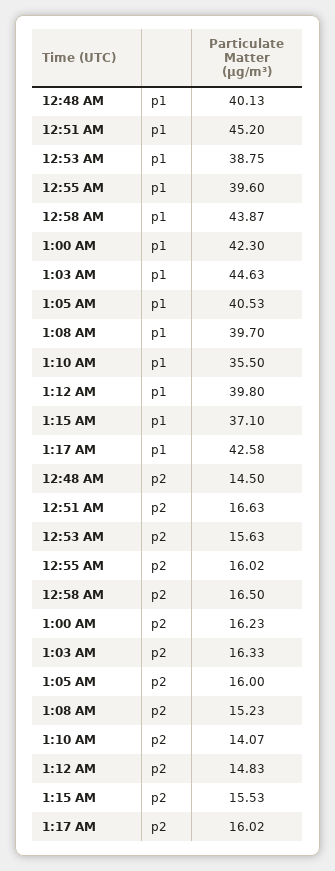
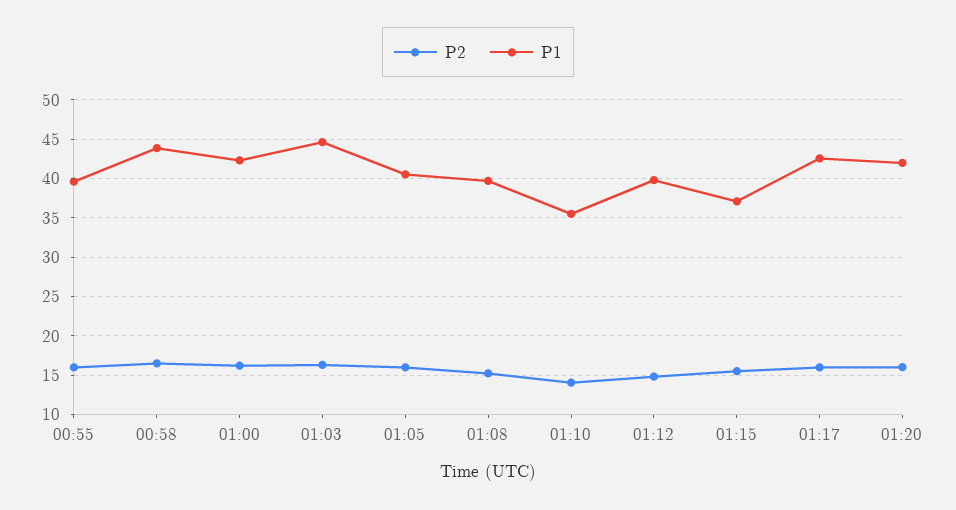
p1, 12:48 AM: 40.13 -> none
p1, 12:51 AM: 45.2 -> none
p1, 12:53 AM: 38.75 -> none
p2, 12:48 AM: 14.5 -> none
p2, 12:51 AM: 16.63 -> none
p2, 12:53 AM: 15.63 -> none
p2, 01:20: none -> 16
p1, 01:20: none -> 42

